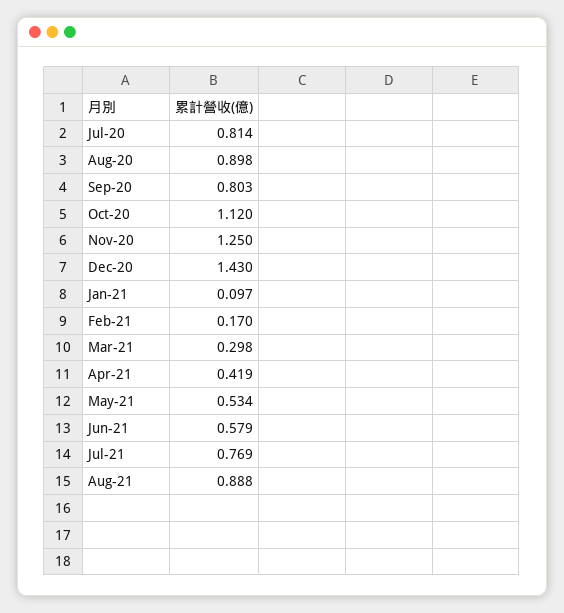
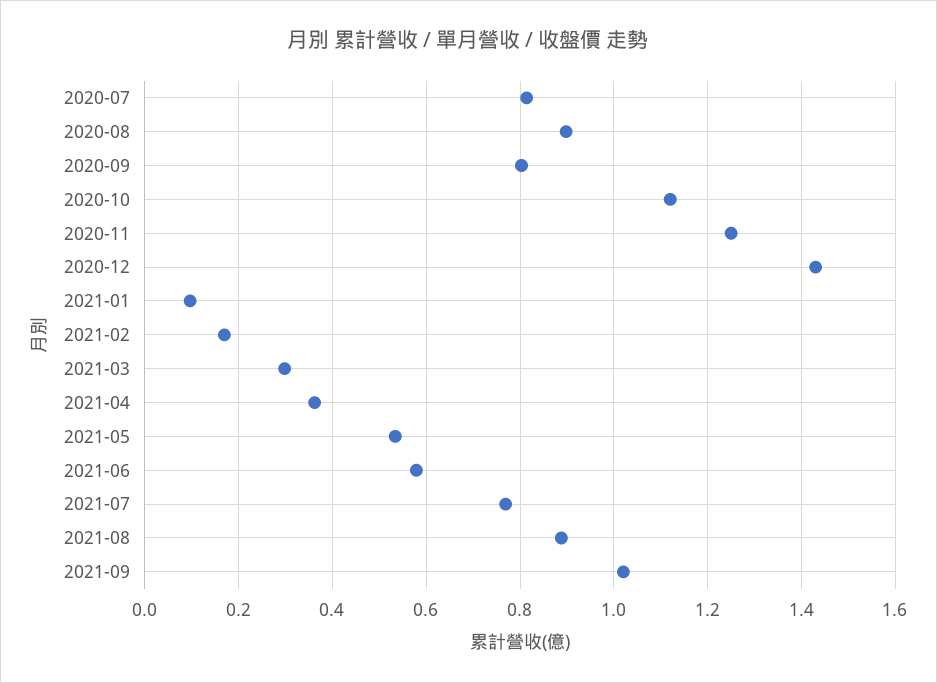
Apr-21: 0.419 -> 0.36
2021-09: none -> 1.02

